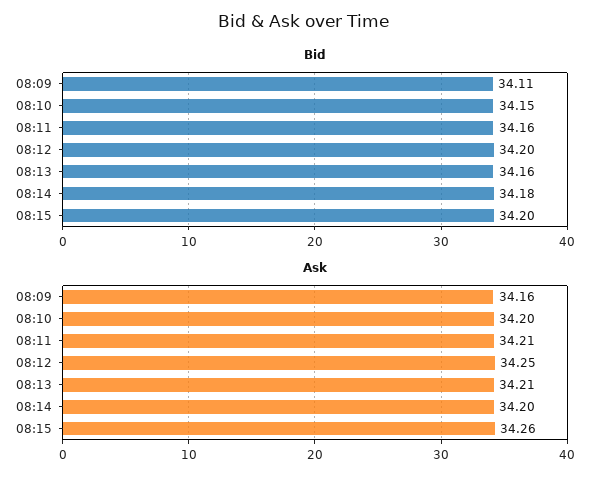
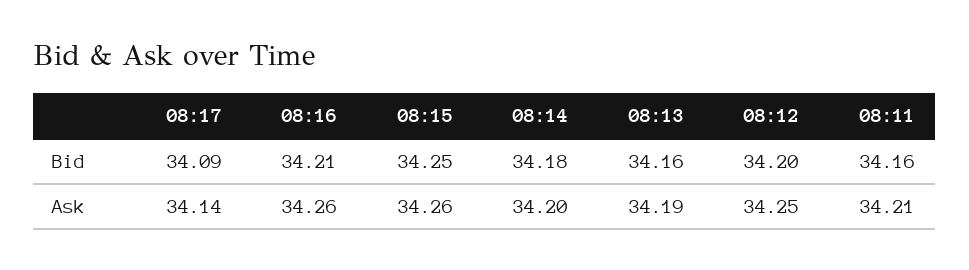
Bid, 08:09: 34.11 -> none
Bid, 08:10: 34.15 -> none
Bid, 08:15: 34.2 -> 34.25
Ask, 08:09: 34.16 -> none
Ask, 08:10: 34.2 -> none
Ask, 08:13: 34.21 -> 34.19
Bid, 08:17: none -> 34.09
Bid, 08:16: none -> 34.21
Ask, 08:17: none -> 34.14
Ask, 08:16: none -> 34.26

